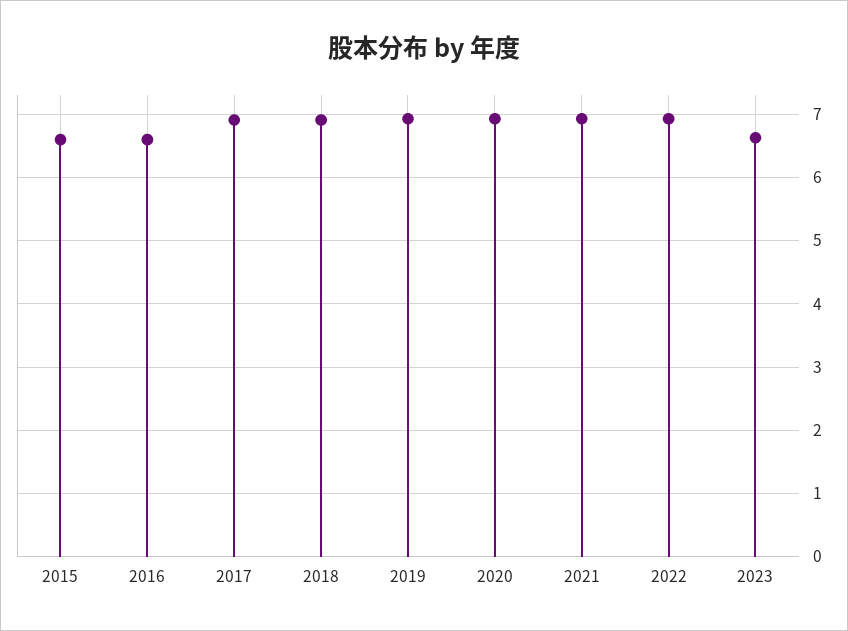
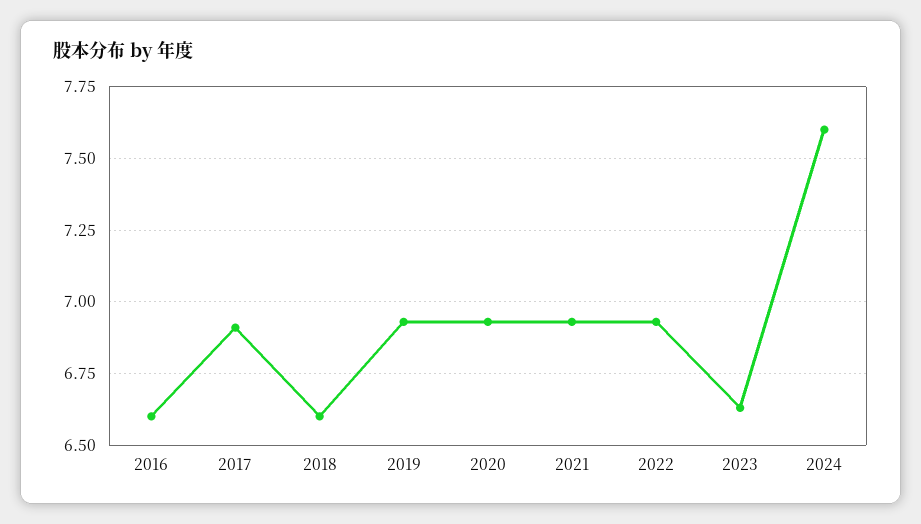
2015: 6.6 -> none
2018: 6.9 -> 6.6
2024: none -> 7.6

